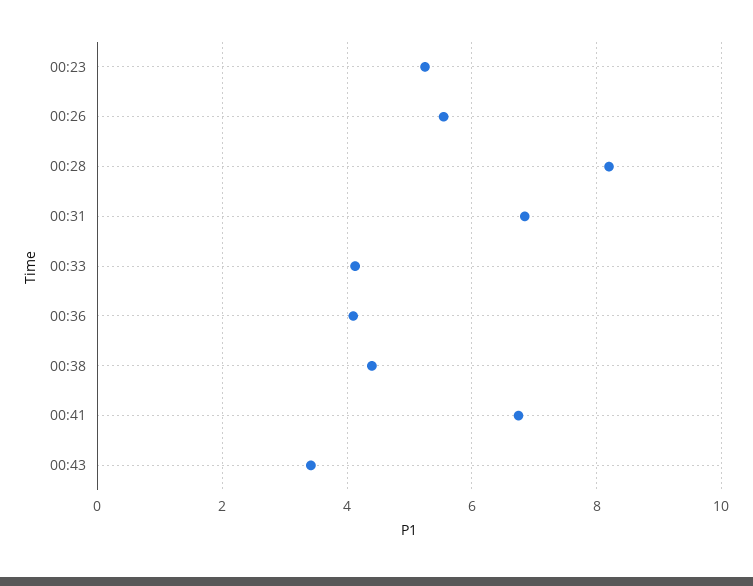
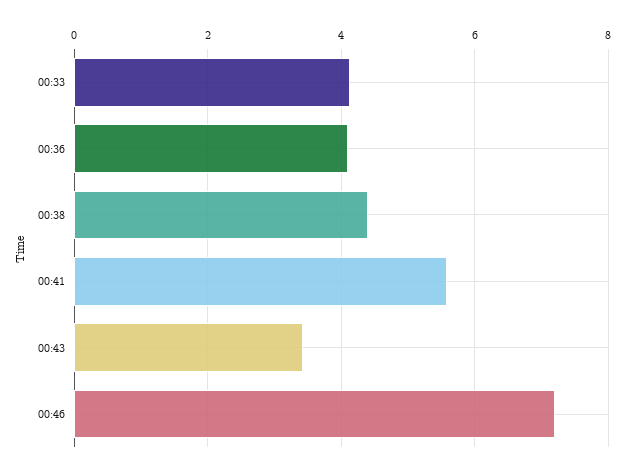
00:23: 5.2 -> none
00:26: 5.6 -> none
00:28: 8.2 -> none
00:31: 6.8 -> none
00:41: 6.8 -> 5.6
00:46: none -> 7.2

